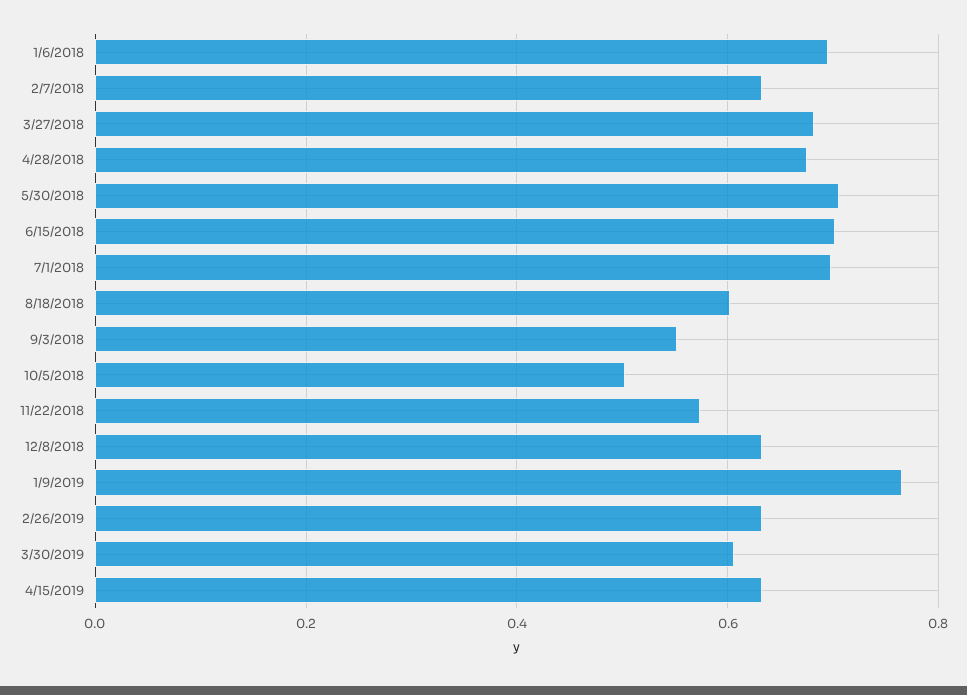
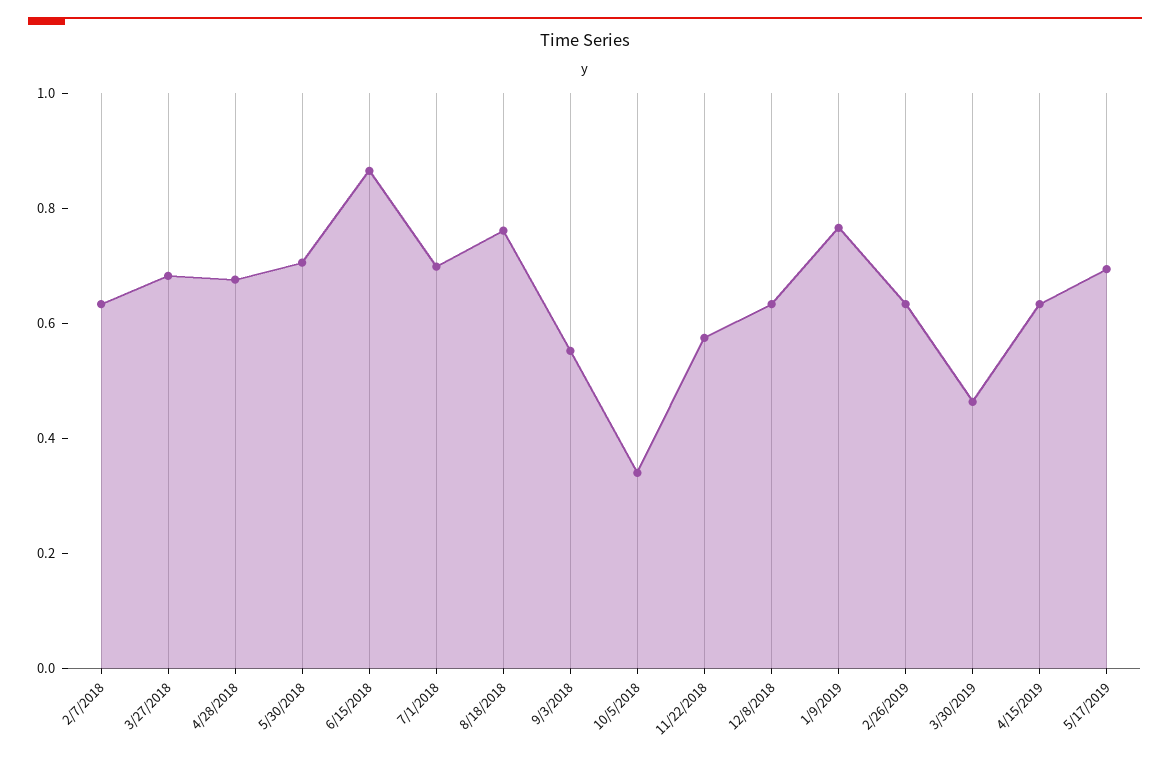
1/6/2018: 0.7 -> none
6/15/2018: 0.7 -> 0.85
8/18/2018: 0.6 -> 0.75
10/5/2018: 0.5 -> 0.35
3/30/2019: 0.6 -> 0.45
5/17/2019: none -> 0.7

